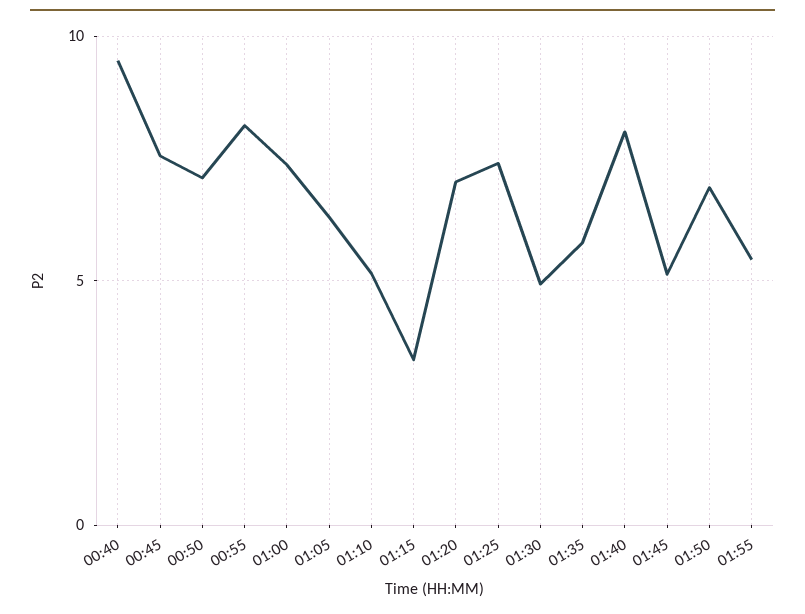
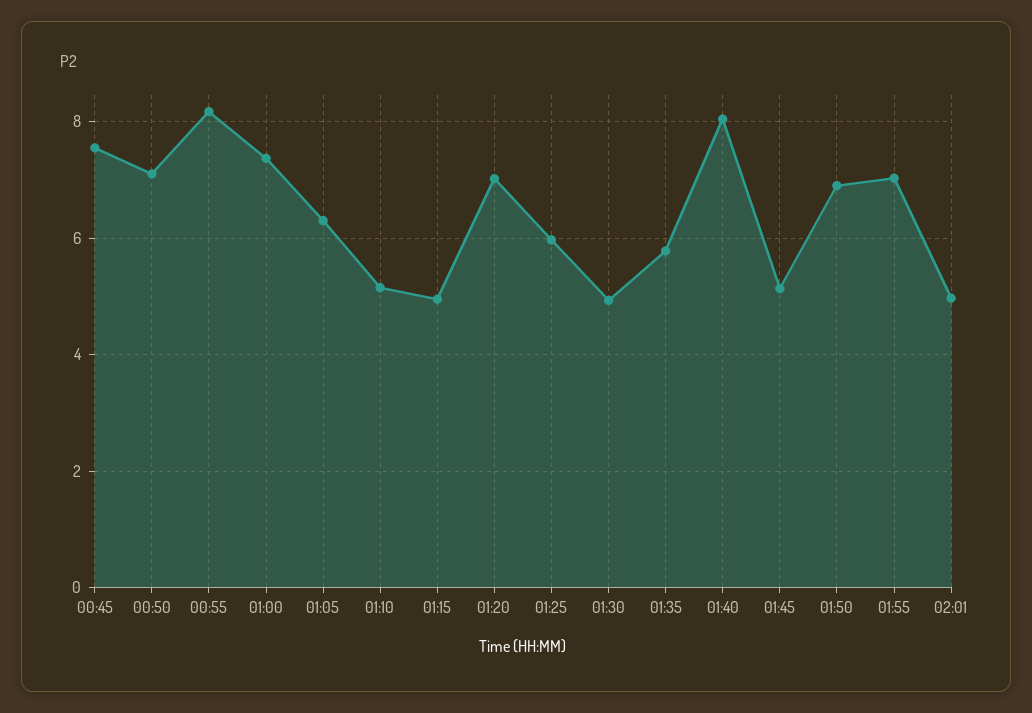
00:40: 9.5 -> none
01:15: 3.5 -> 5
01:25: 7.5 -> 6
01:55: 5.5 -> 7
02:01: none -> 5

